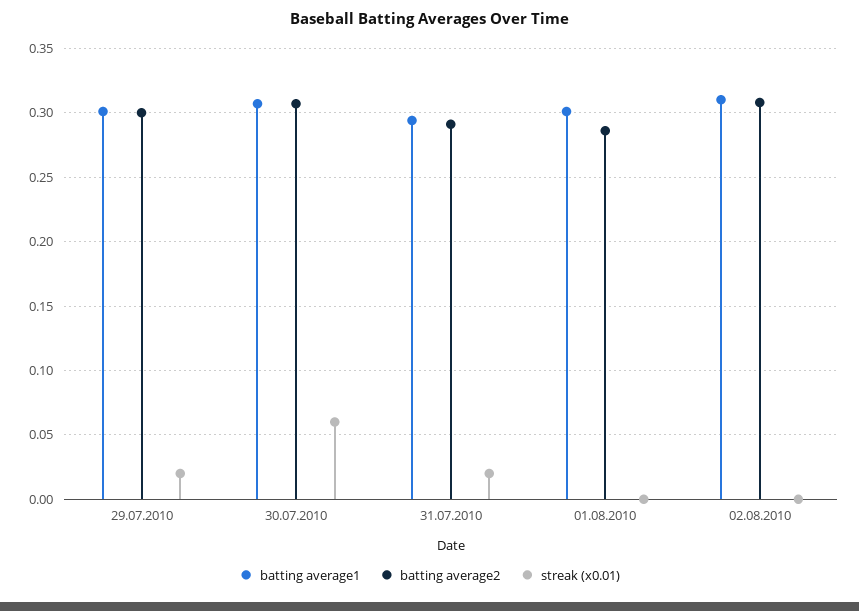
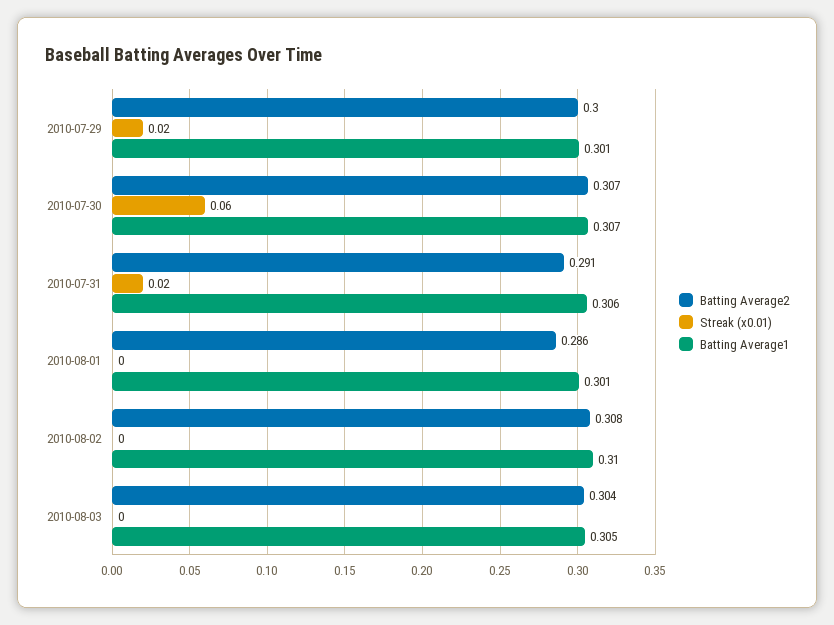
batting average1, 31.07.2010: 0.295 -> 0.306
batting average2, 2010-08-03: none -> 0.304
streak (x0.01), 2010-08-03: none -> 0
batting average1, 2010-08-03: none -> 0.305

